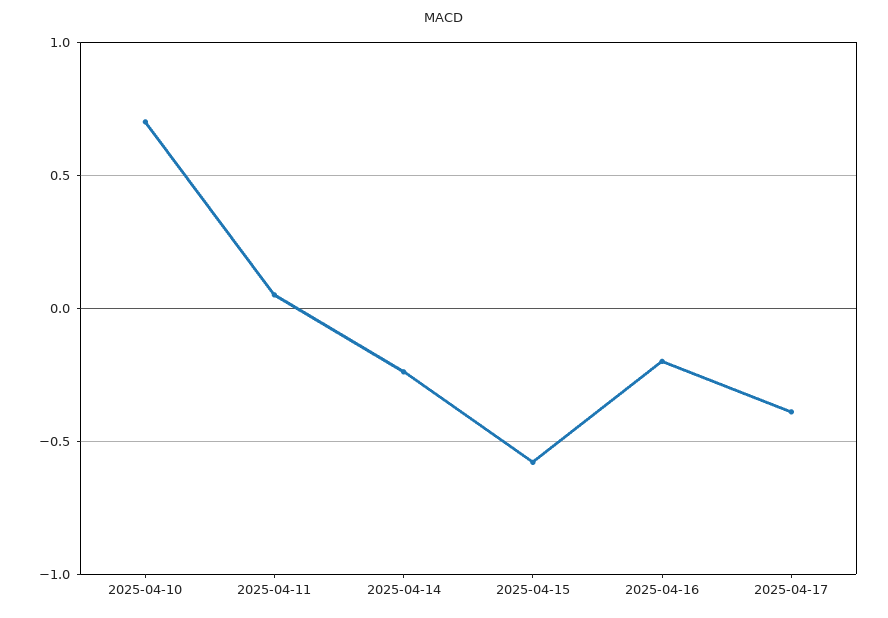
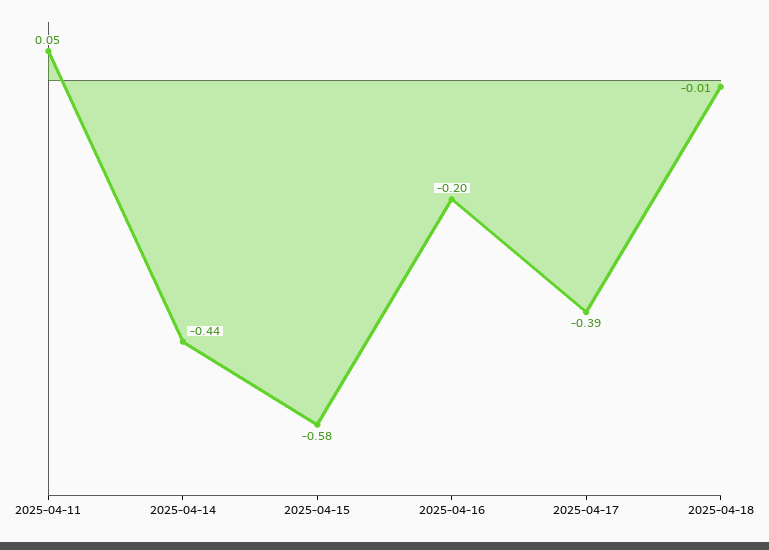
2025-04-10: 0.7 -> none
2025-04-14: -0.25 -> -0.44
2025-04-18: none -> -0.01

